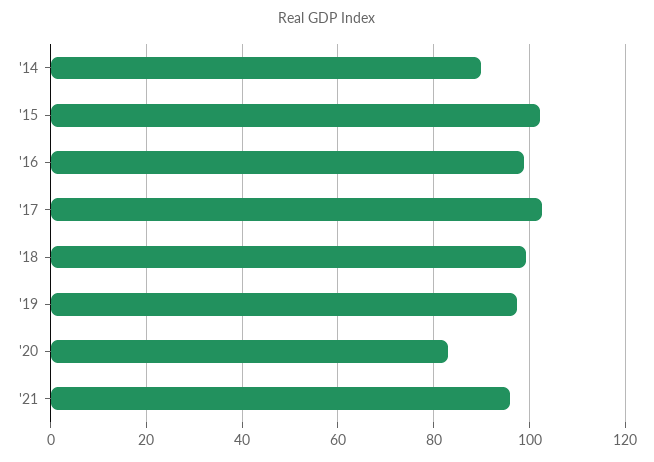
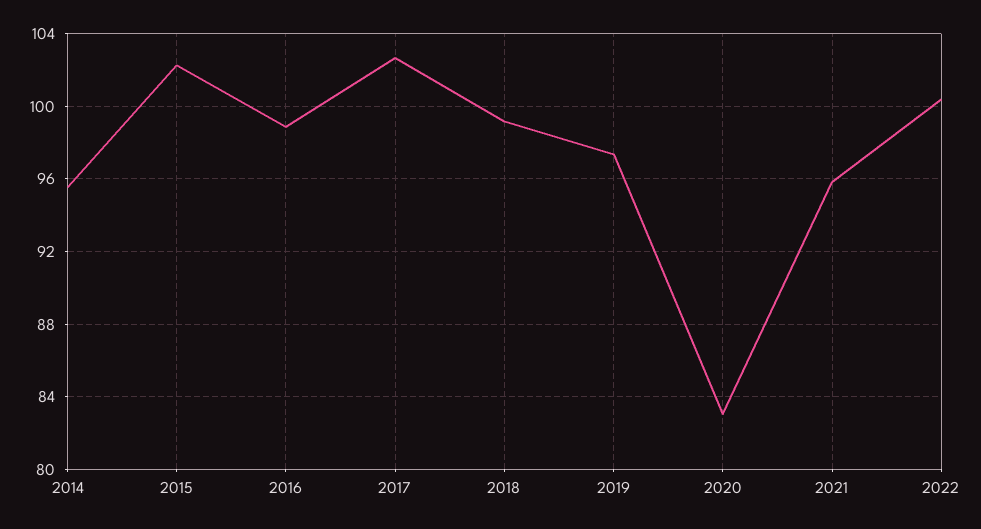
'14: 90 -> 95.5
2022: none -> 100.5

